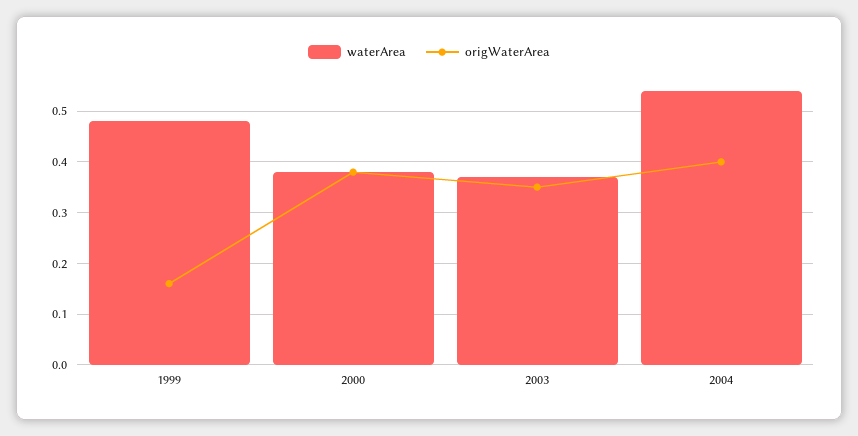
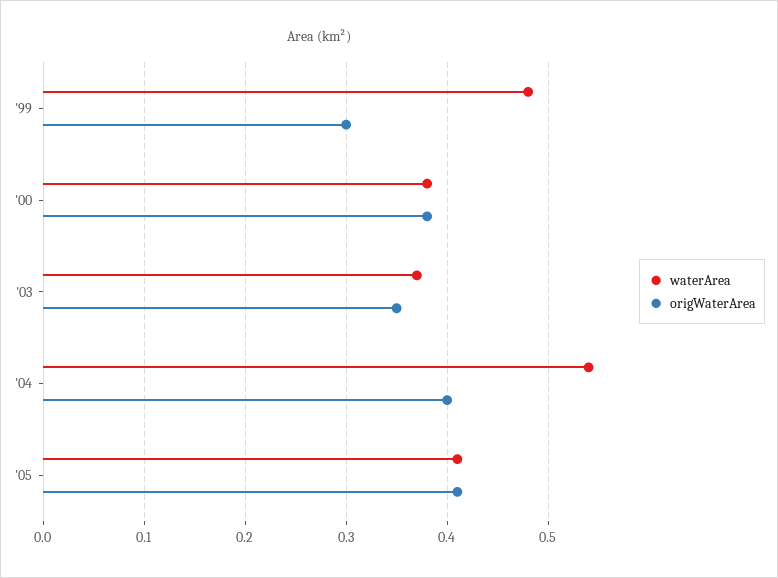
origWaterArea, 1999: 0.15 -> 0.3
waterArea, '05: none -> 0.41
origWaterArea, '05: none -> 0.41

